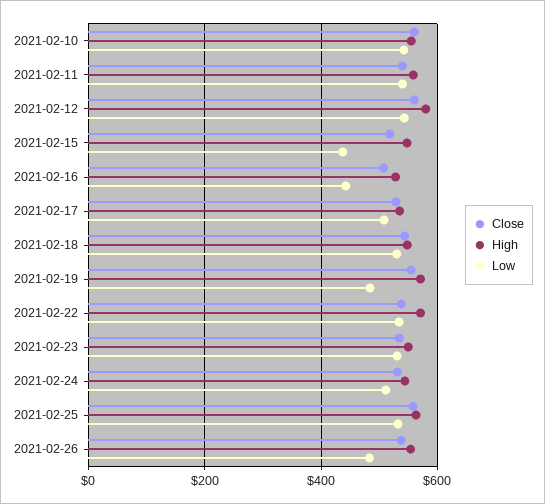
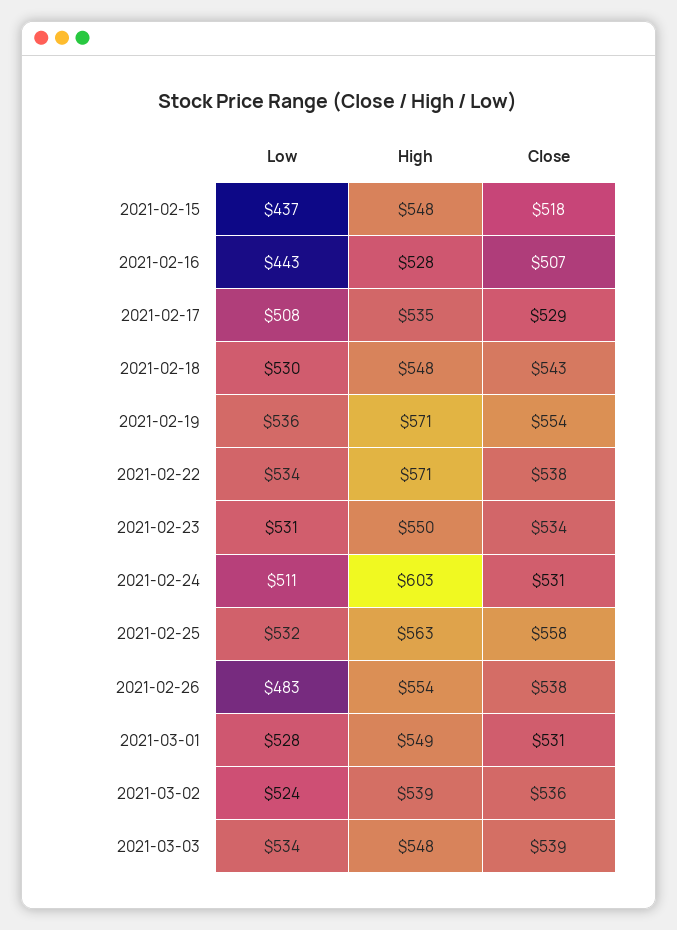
Close, 2021-02-10: 560 -> none
High, 2021-02-10: 560 -> none
Low, 2021-02-10: 540 -> none
Close, 2021-02-11: 540 -> none
High, 2021-02-11: 560 -> none
Low, 2021-02-11: 540 -> none
Close, 2021-02-12: 560 -> none
High, 2021-02-12: 580 -> none
Low, 2021-02-12: 540 -> none
Low, 2021-02-19: 480 -> 536
High, 2021-02-24: 540 -> 603
Low, 2021-03-01: none -> 528
High, 2021-03-01: none -> 549
Close, 2021-03-01: none -> 531
Low, 2021-03-02: none -> 524
High, 2021-03-02: none -> 539
Close, 2021-03-02: none -> 536
Low, 2021-03-03: none -> 534
High, 2021-03-03: none -> 548
Close, 2021-03-03: none -> 539

